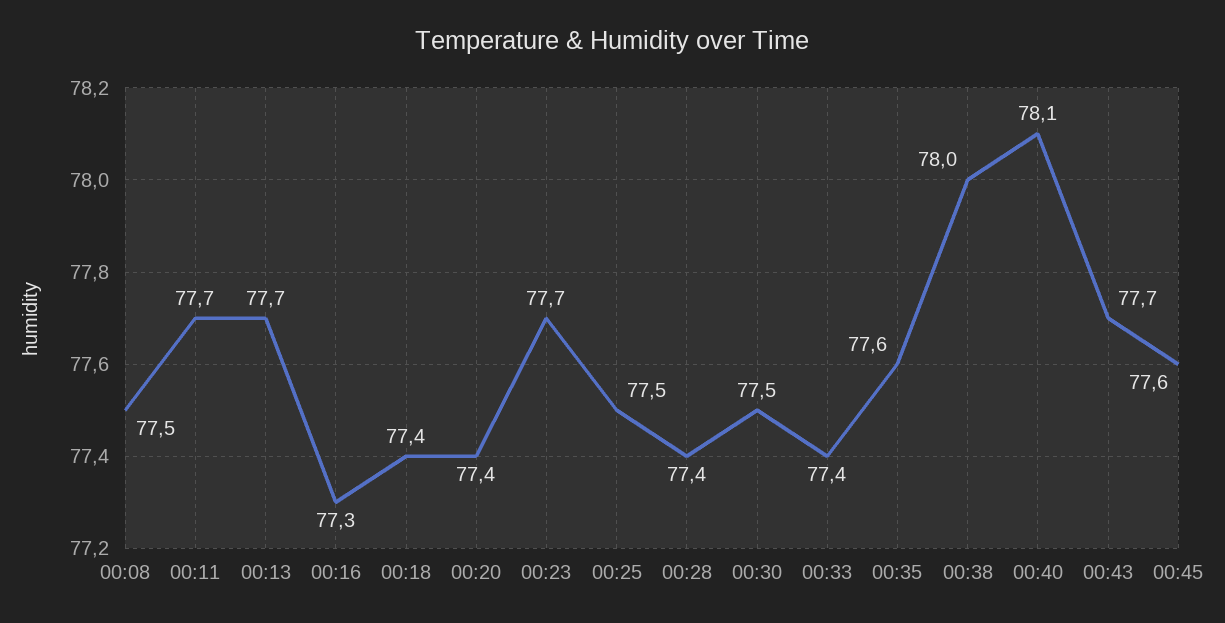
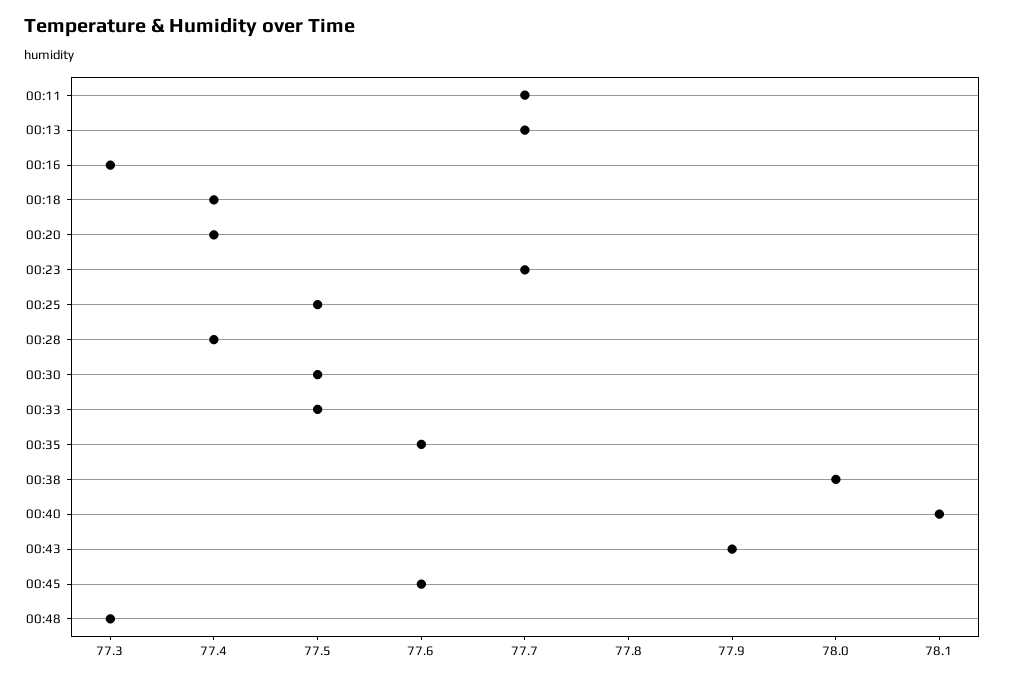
00:08: 77.5 -> none
00:33: 77.4 -> 77.5
00:43: 77.7 -> 77.9
00:48: none -> 77.3

